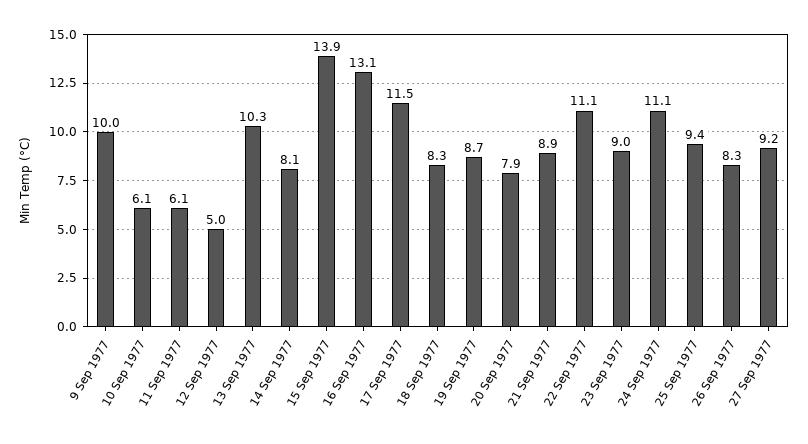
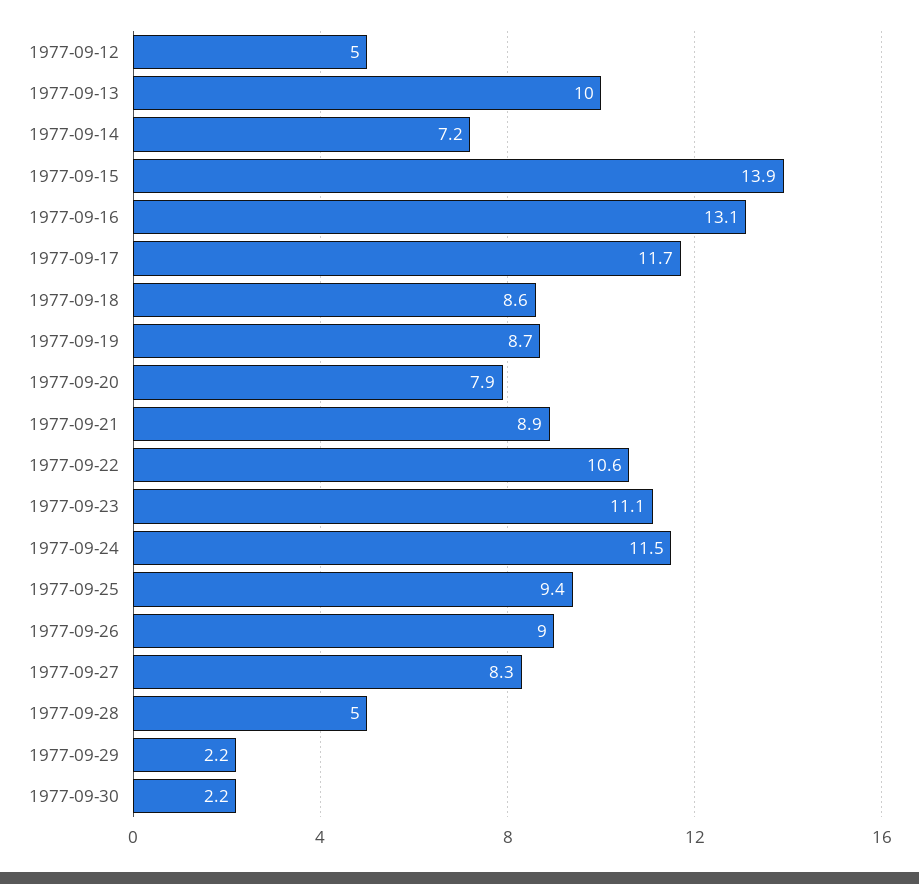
9 Sep 1977: 10 -> none
10 Sep 1977: 6.1 -> none
11 Sep 1977: 6.1 -> none
13 Sep 1977: 10.3 -> 10
14 Sep 1977: 8.1 -> 7.2
17 Sep 1977: 11.5 -> 11.7
18 Sep 1977: 8.3 -> 8.6
22 Sep 1977: 11.1 -> 10.6
23 Sep 1977: 9 -> 11.1
24 Sep 1977: 11.1 -> 11.5
26 Sep 1977: 8.3 -> 9
27 Sep 1977: 9.2 -> 8.3
1977-09-28: none -> 5
1977-09-29: none -> 2.2
1977-09-30: none -> 2.2

